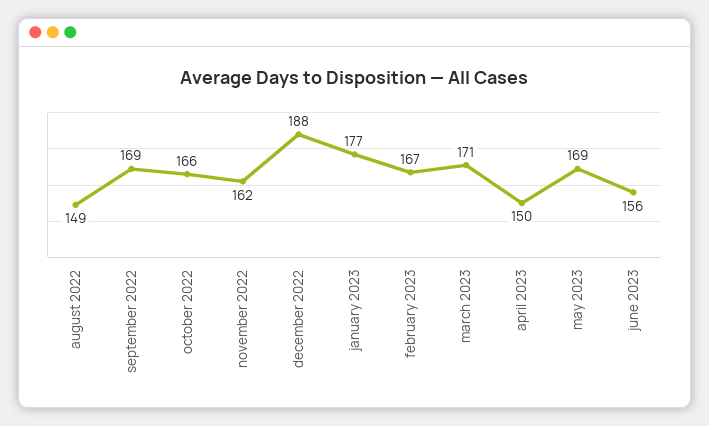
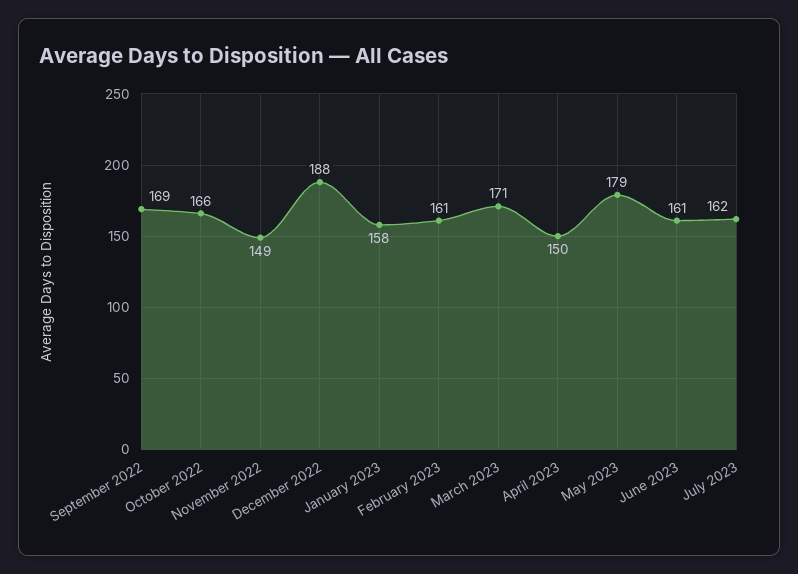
august 2022: 149 -> none
november 2022: 162 -> 149
january 2023: 177 -> 158
february 2023: 167 -> 161
may 2023: 169 -> 179
june 2023: 156 -> 161
July 2023: none -> 162

